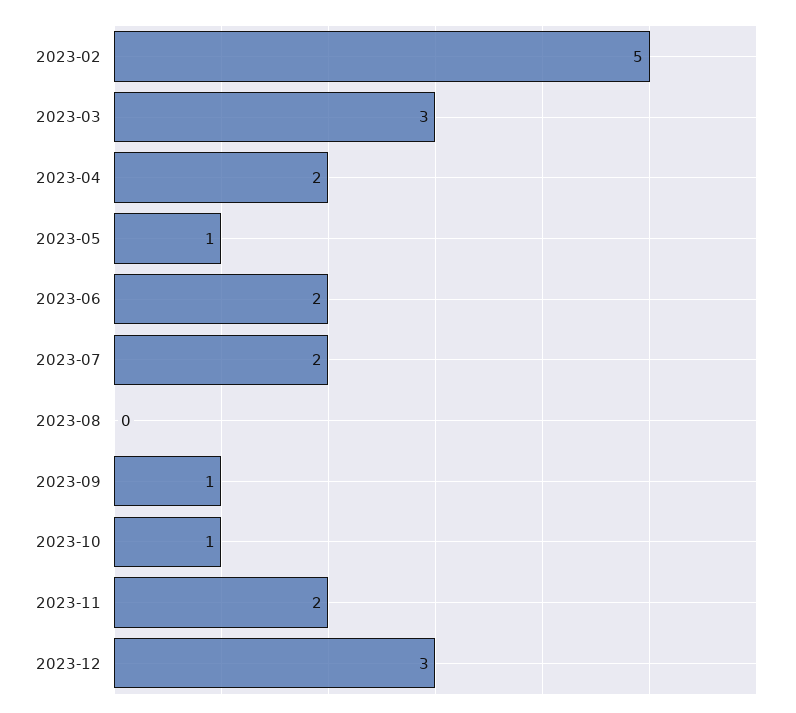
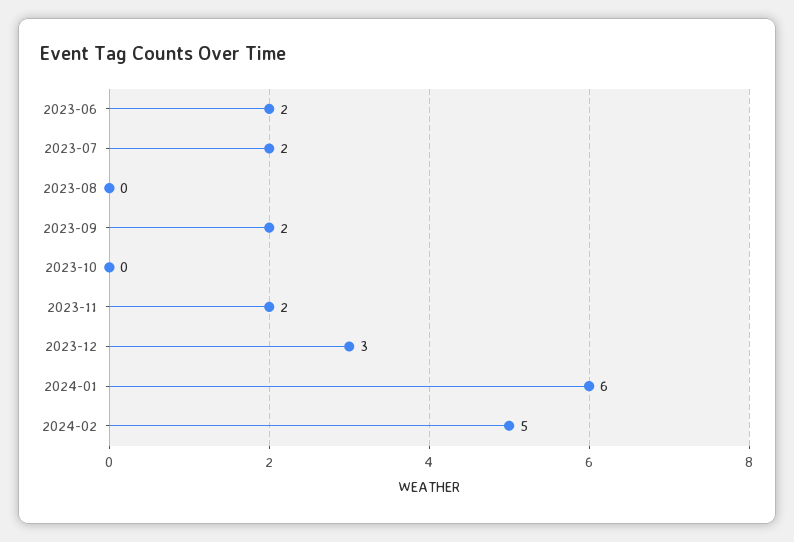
2023-02: 5 -> none
2023-03: 3 -> none
2023-04: 2 -> none
2023-05: 1 -> none
2023-09: 1 -> 2
2023-10: 1 -> 0
2024-01: none -> 6
2024-02: none -> 5

